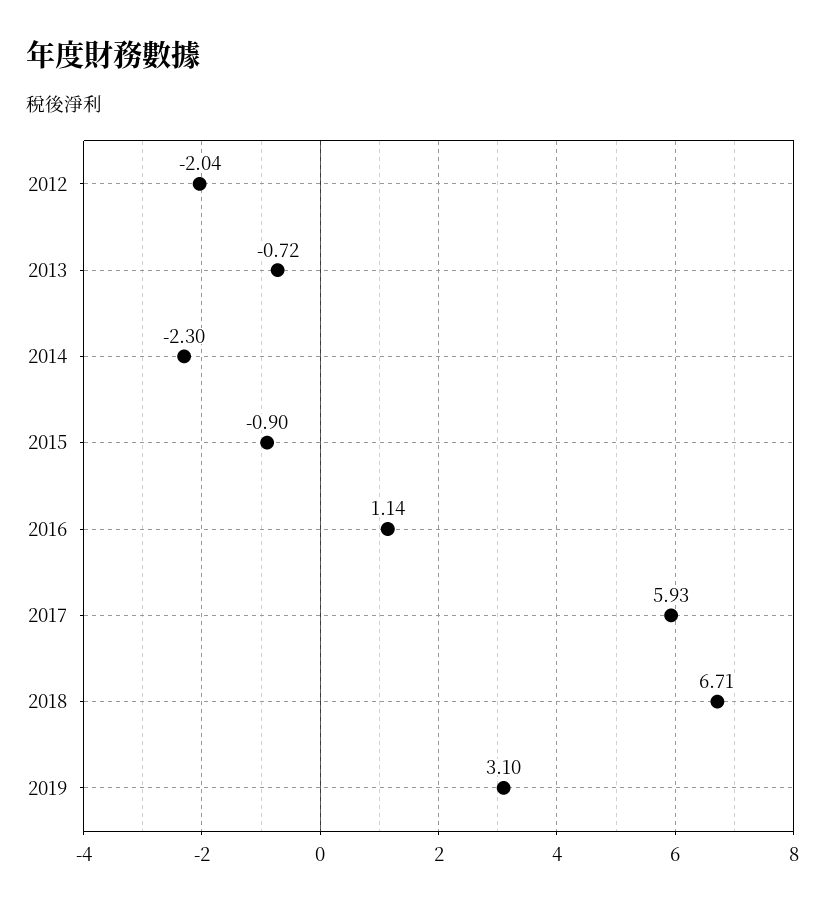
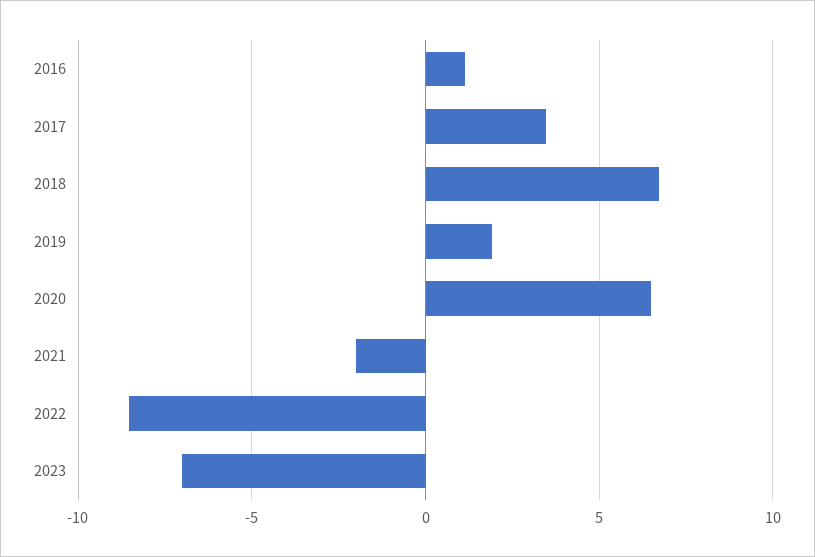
2012: -2.04 -> none
2013: -0.72 -> none
2014: -2.3 -> none
2015: -0.9 -> none
2017: 5.93 -> 3.5
2019: 3.1 -> 2
2020: none -> 6.5
2021: none -> -2
2022: none -> -8.5
2023: none -> -7

